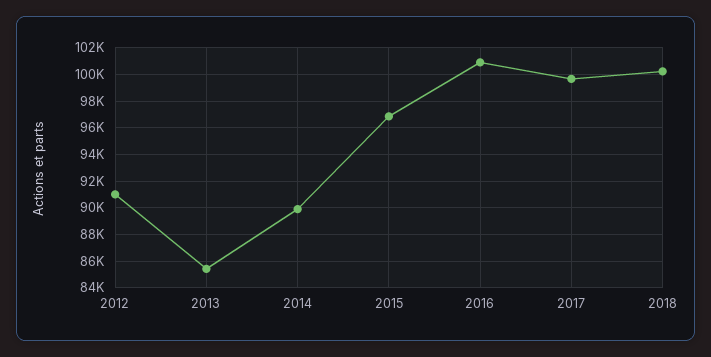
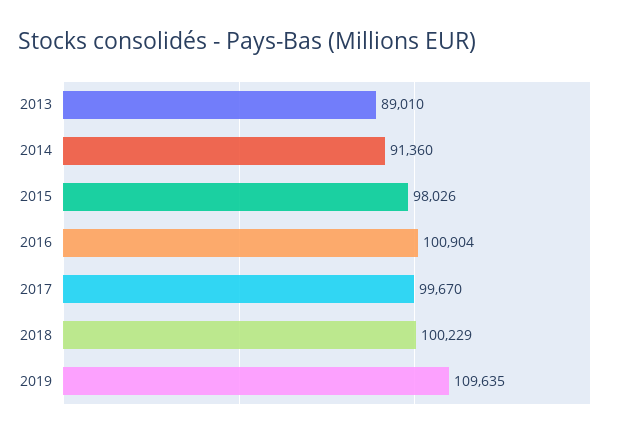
2012: 91000 -> none
2013: 85500 -> 89010
2014: 90000 -> 91360
2015: 97000 -> 98026
2019: none -> 109635

